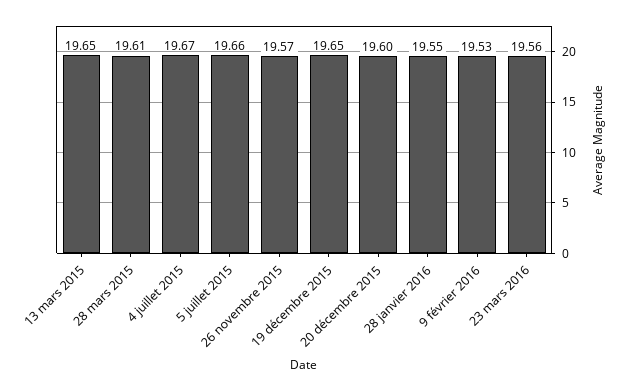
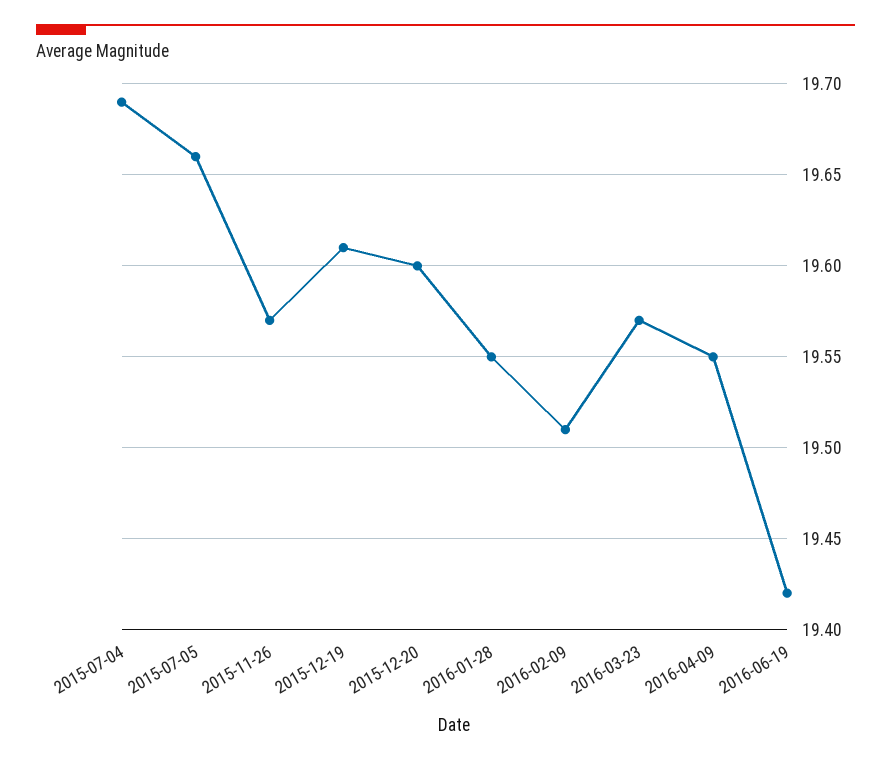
13 mars 2015: 19.65 -> none
28 mars 2015: 19.61 -> none
4 juillet 2015: 19.67 -> 19.69
19 décembre 2015: 19.65 -> 19.61
9 février 2016: 19.53 -> 19.51
23 mars 2016: 19.56 -> 19.57
2016-04-09: none -> 19.55
2016-06-19: none -> 19.42

